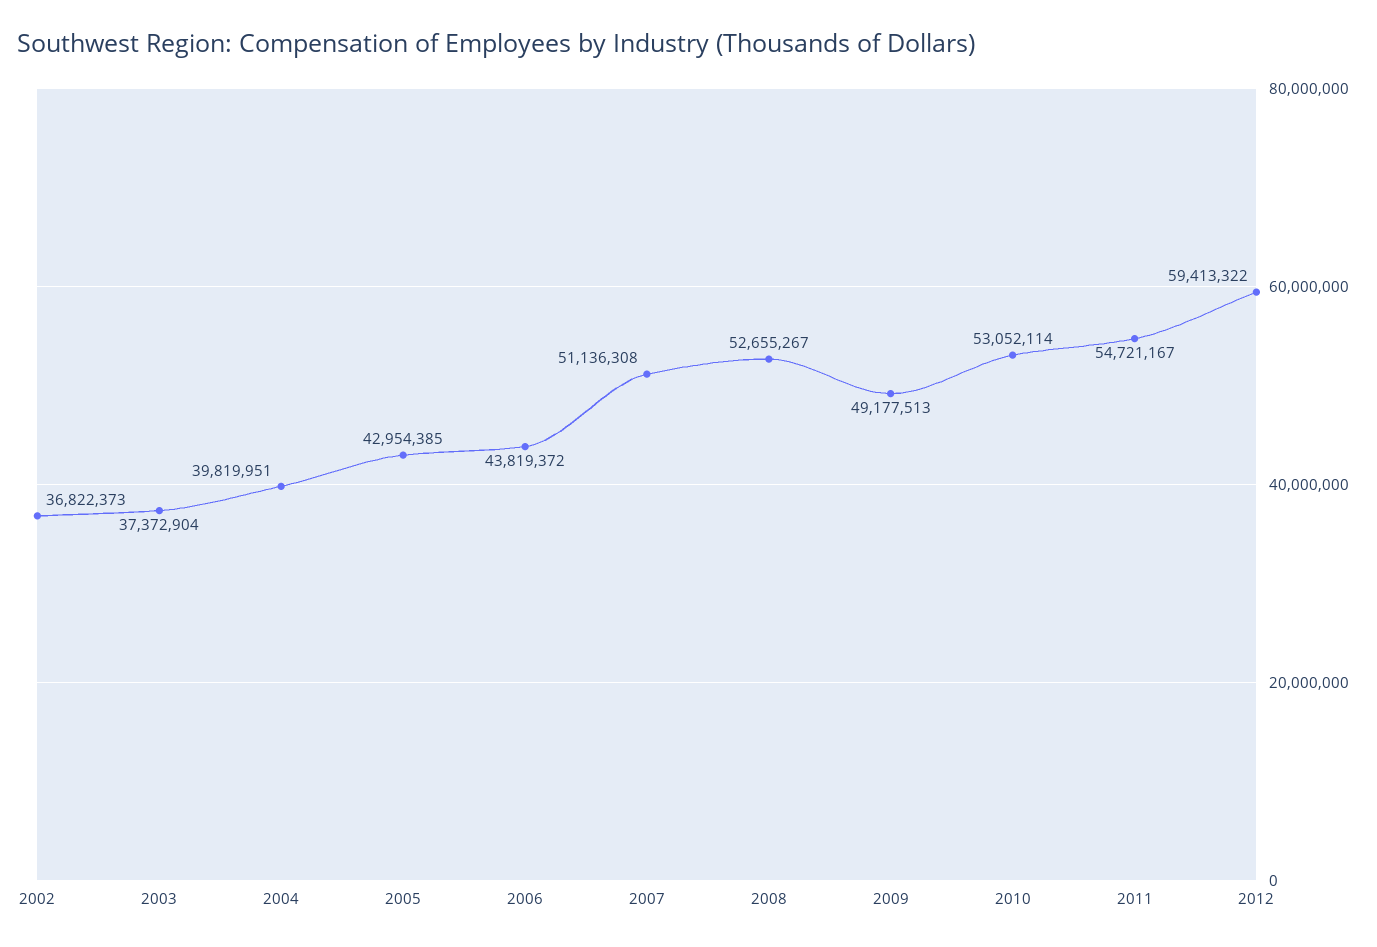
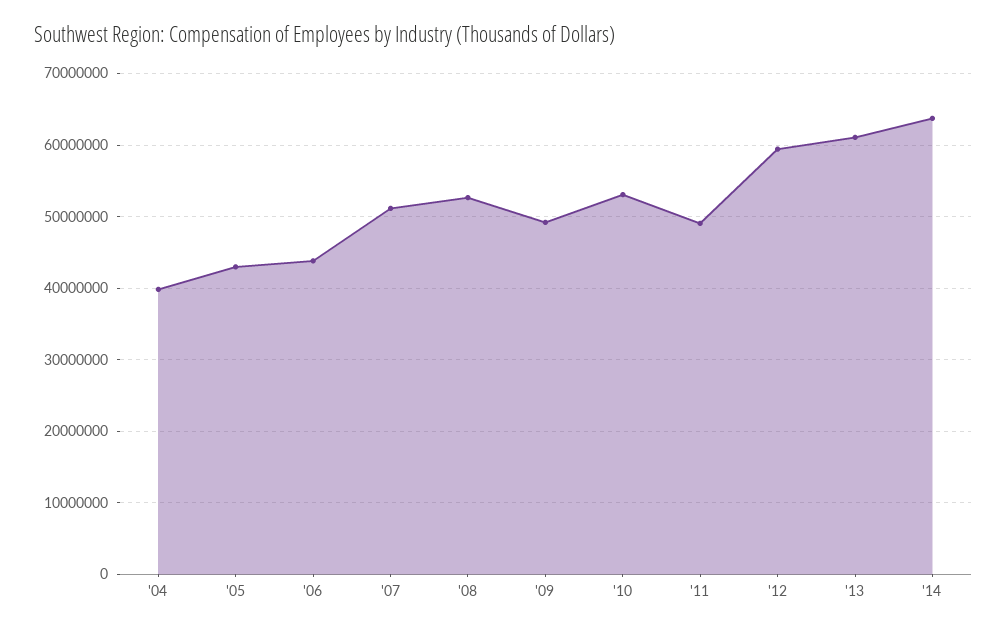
2002: 36822373 -> none
2003: 37372904 -> none
2011: 54721167 -> 49000000
'13: none -> 61000000
'14: none -> 64000000

